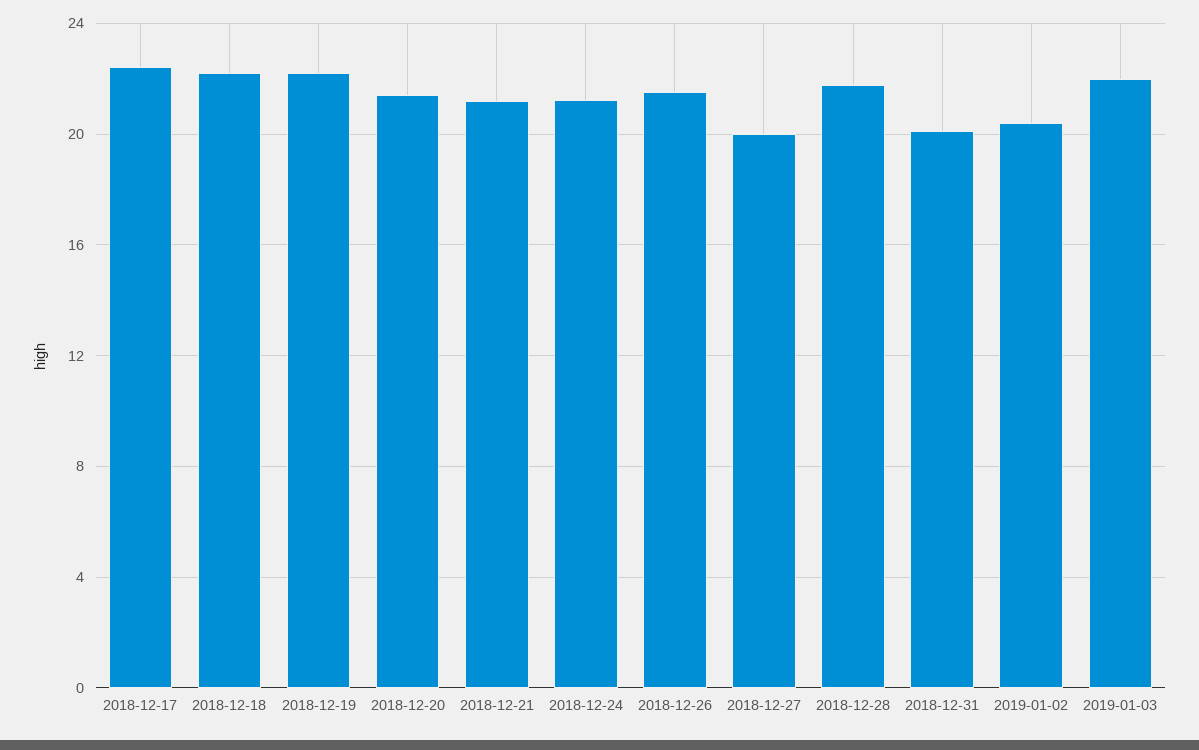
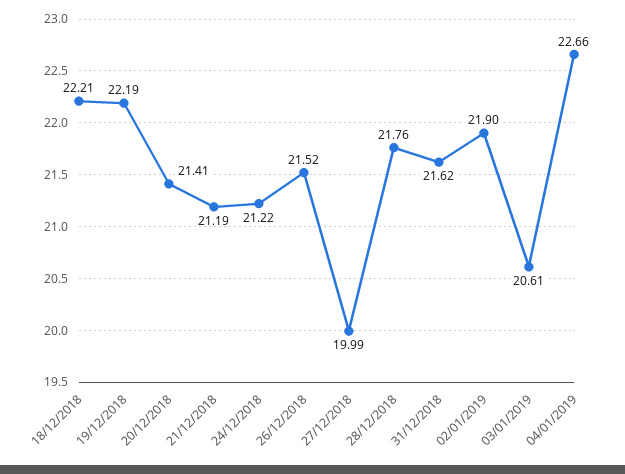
2018-12-17: 22.5 -> none
2018-12-31: 20 -> 21.62
2019-01-02: 20.5 -> 21.9
2019-01-03: 22 -> 20.61
04/01/2019: none -> 22.66

